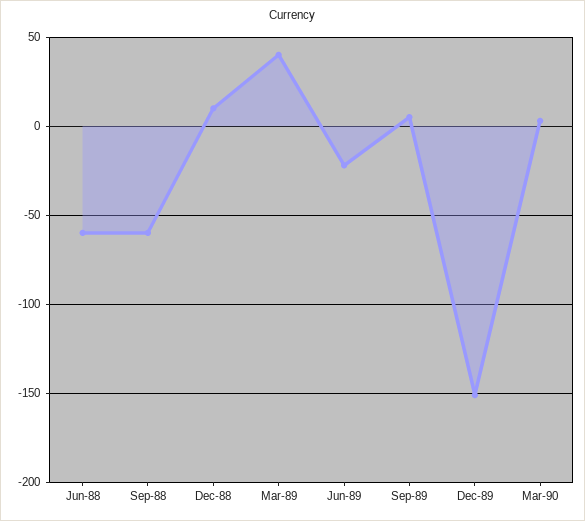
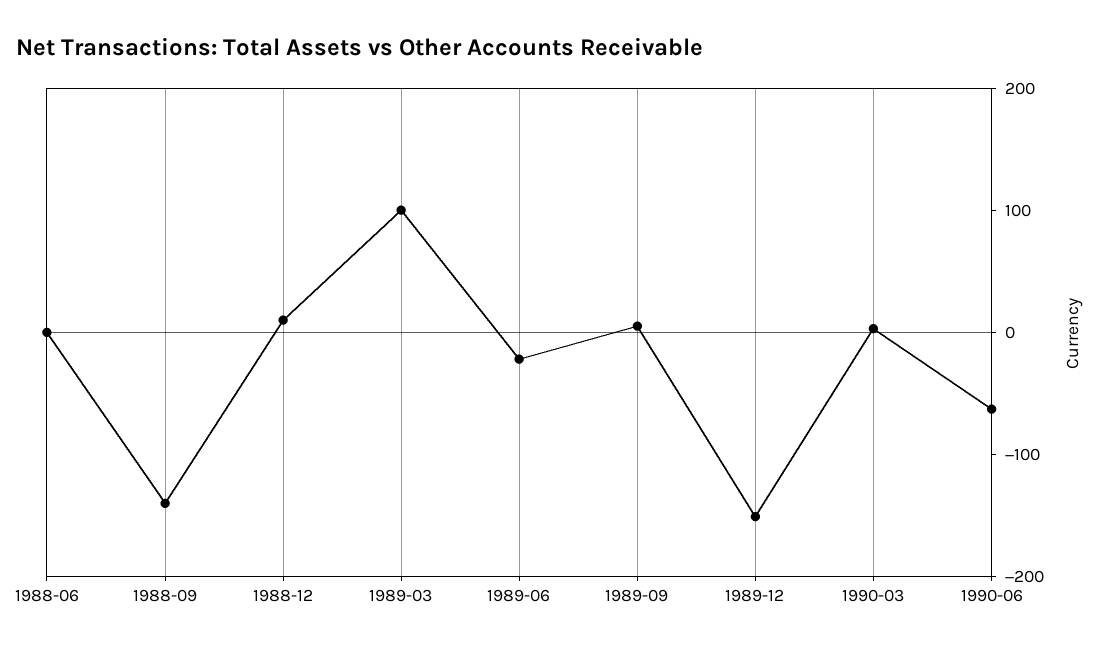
Jun-88: -60 -> 0
Sep-88: -60 -> -140
Mar-89: 40 -> 100
1990-06: none -> -60

